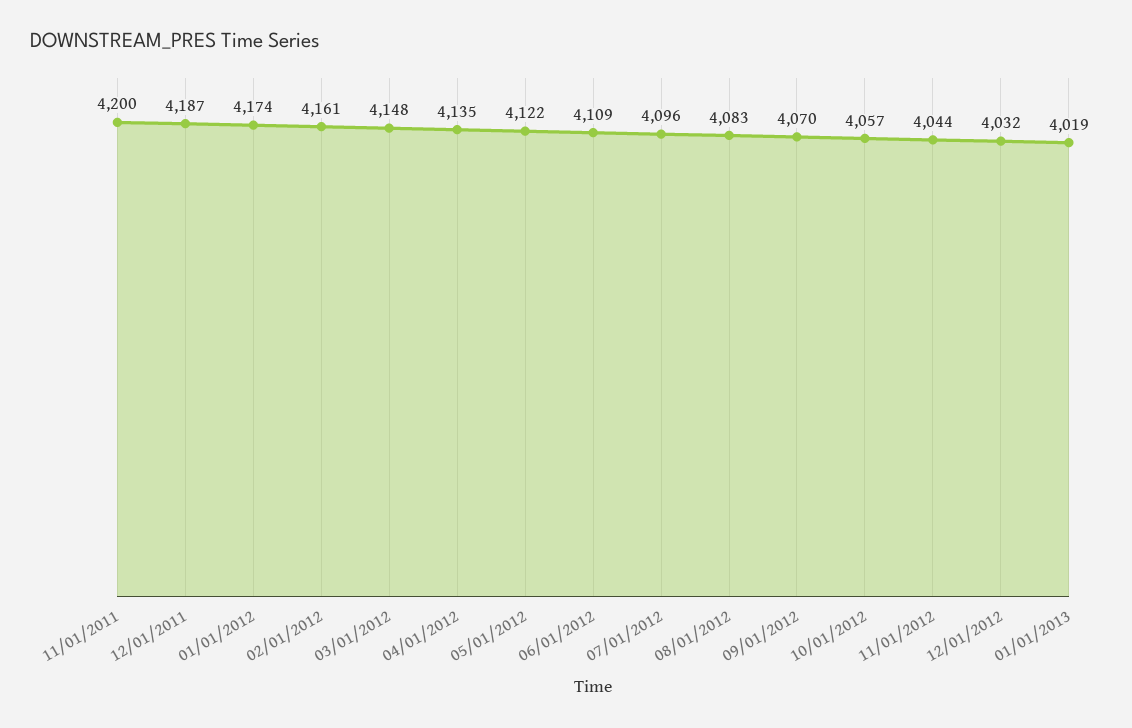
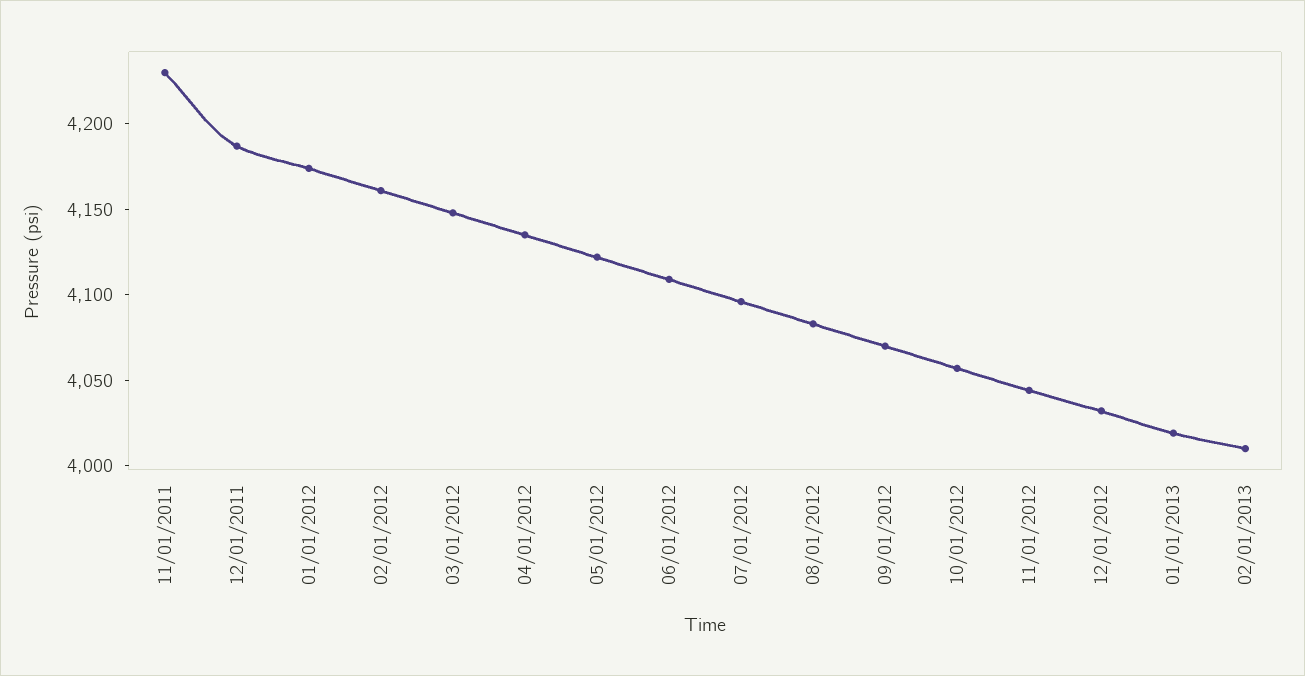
11/01/2011: 4200 -> 4230
02/01/2013: none -> 4010

